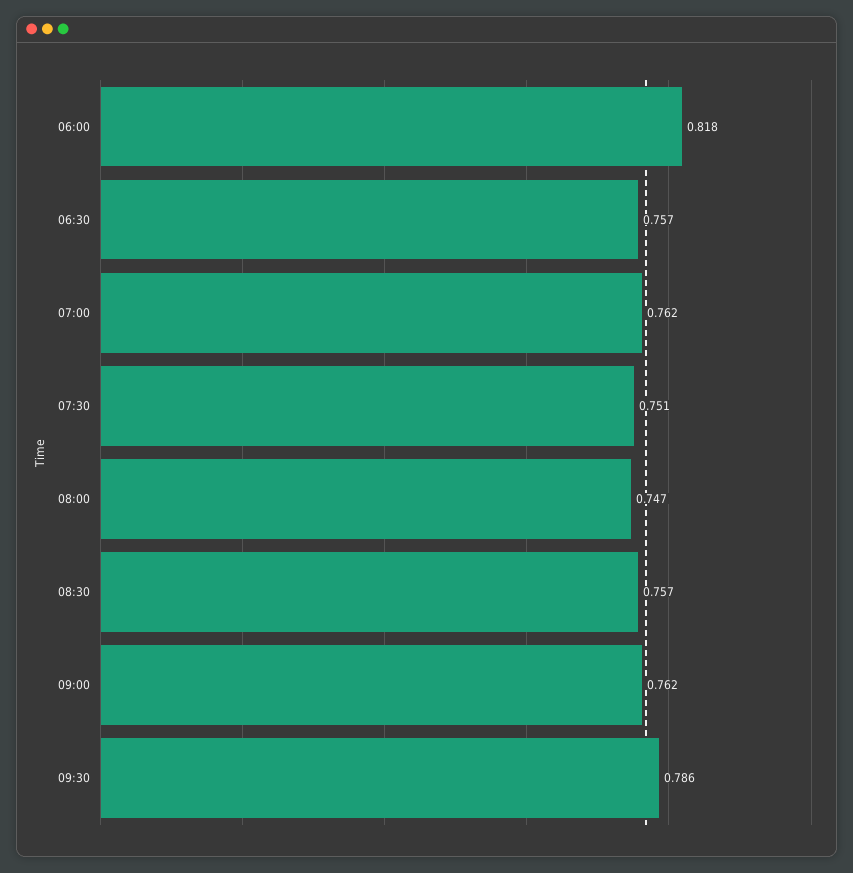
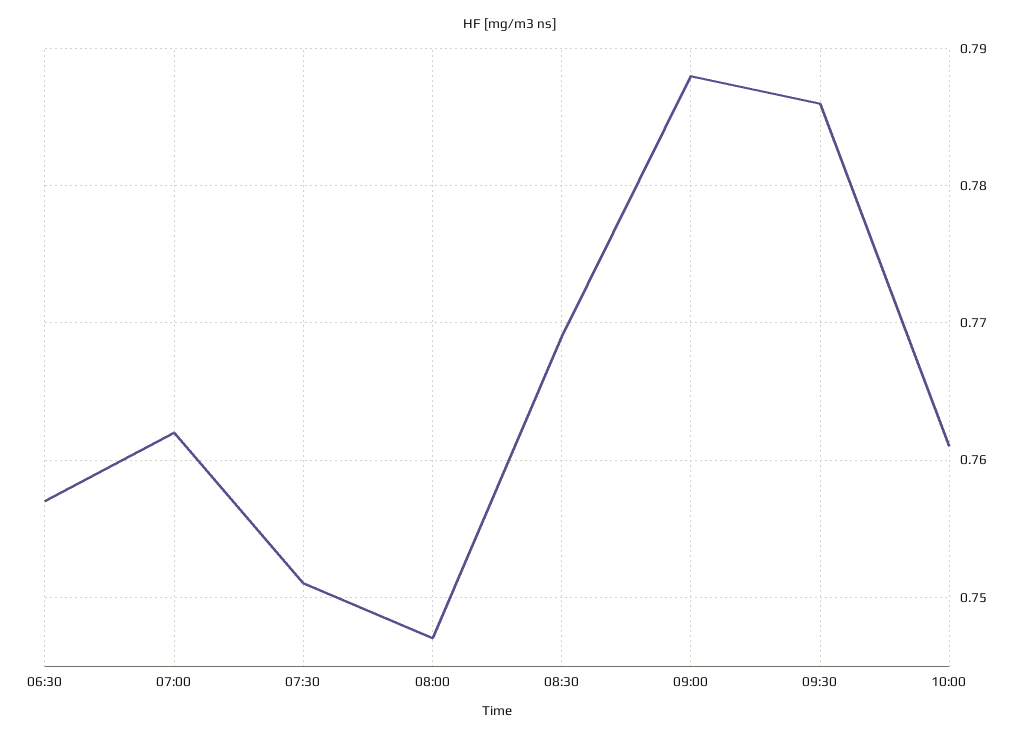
06:00: 0.818 -> none
08:30: 0.757 -> 0.769
09:00: 0.762 -> 0.788
10:00: none -> 0.761

